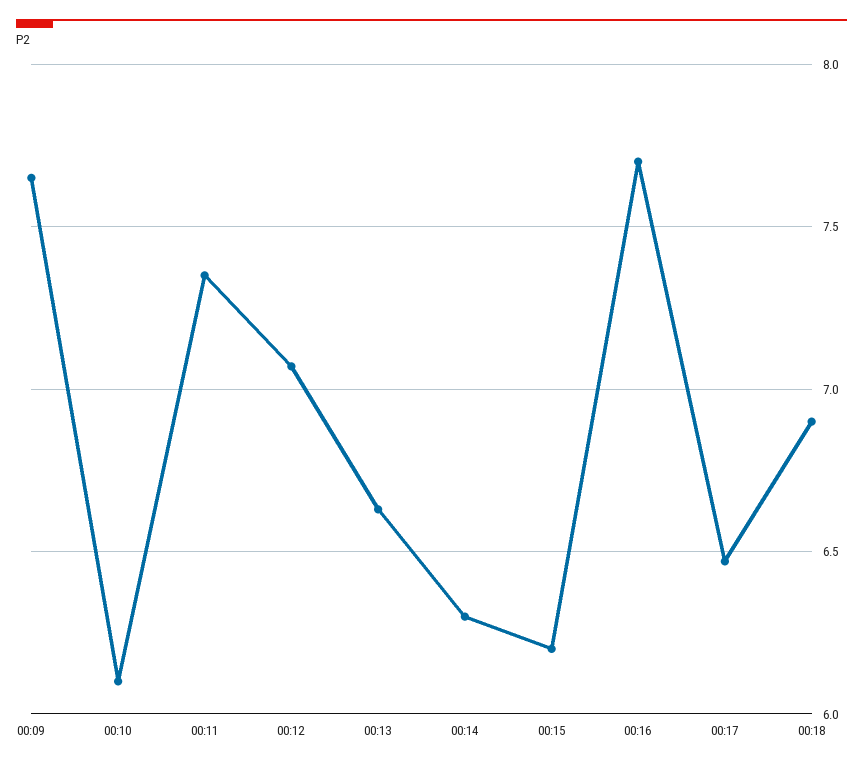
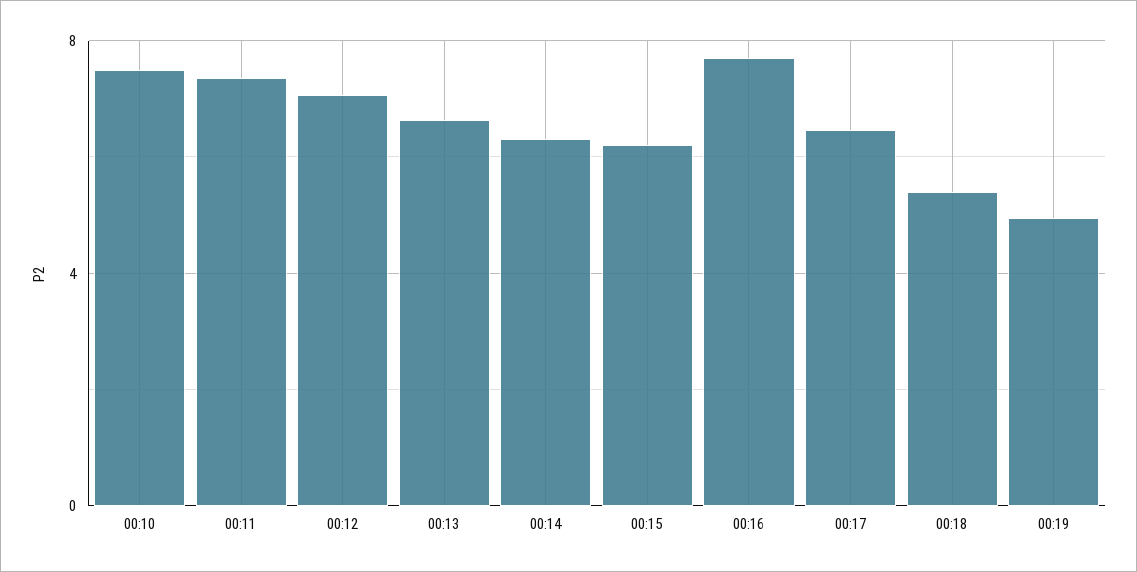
00:09: 7.65 -> none
00:10: 6.1 -> 7.5
00:18: 6.9 -> 5.5
00:19: none -> 5

